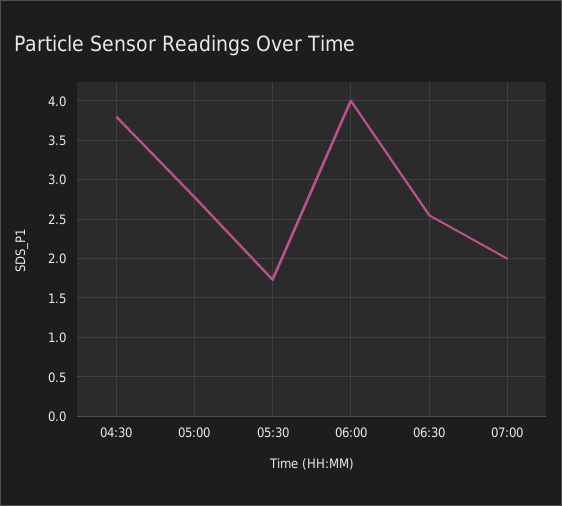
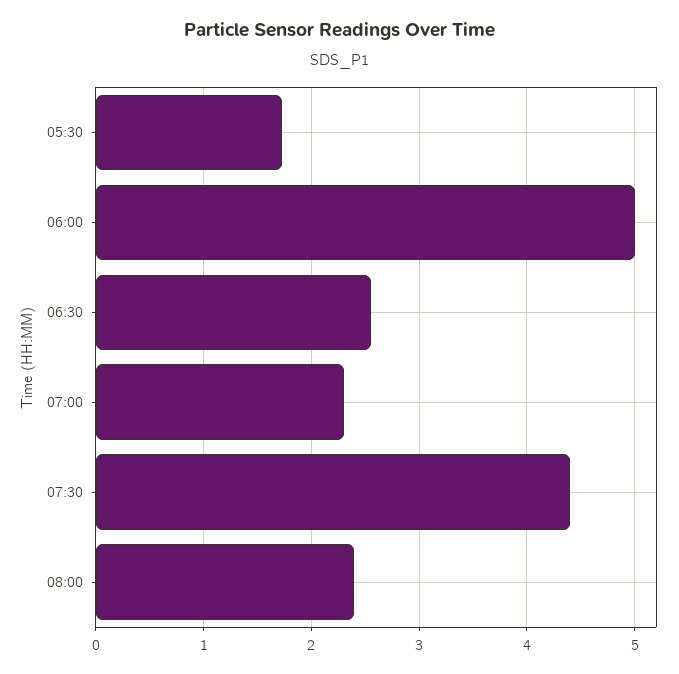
04:30: 3.8 -> none
05:00: 2.8 -> none
06:00: 4 -> 5
07:00: 2 -> 2.3
07:30: none -> 4.4
08:00: none -> 2.4

